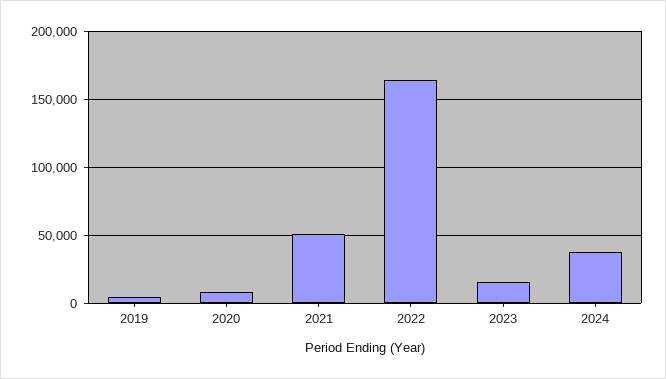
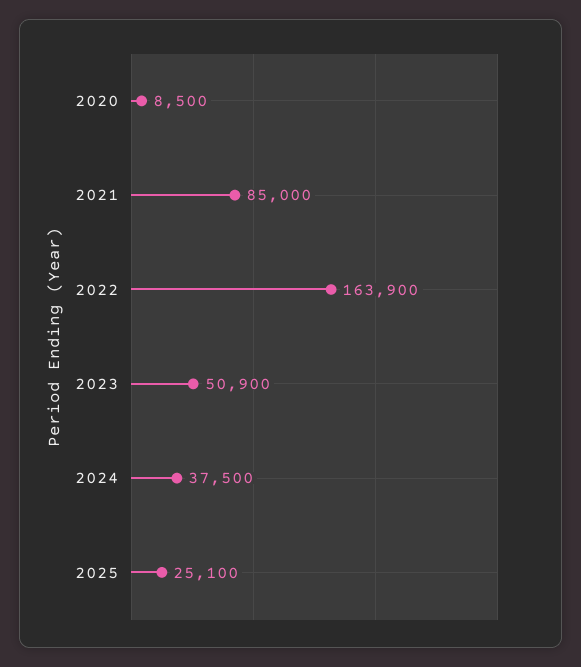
2019: 5000 -> none
2021: 50000 -> 85000
2023: 15000 -> 50900
2025: none -> 25100

